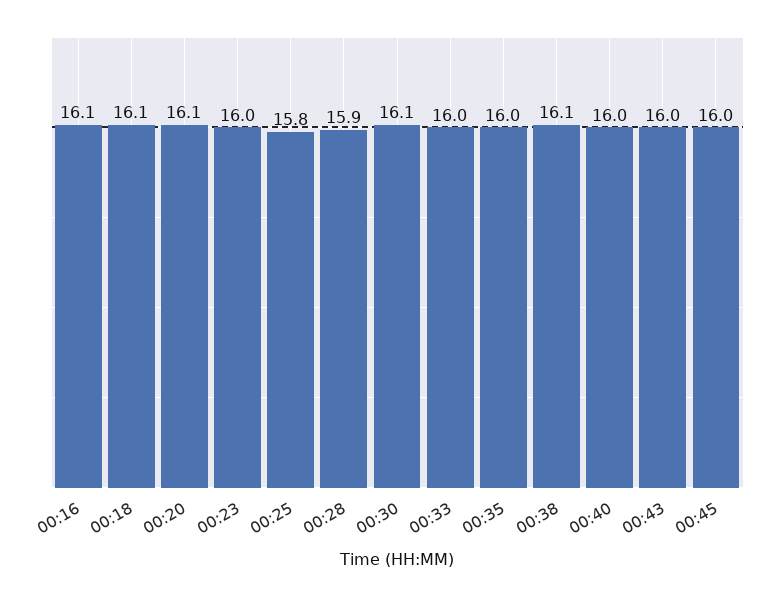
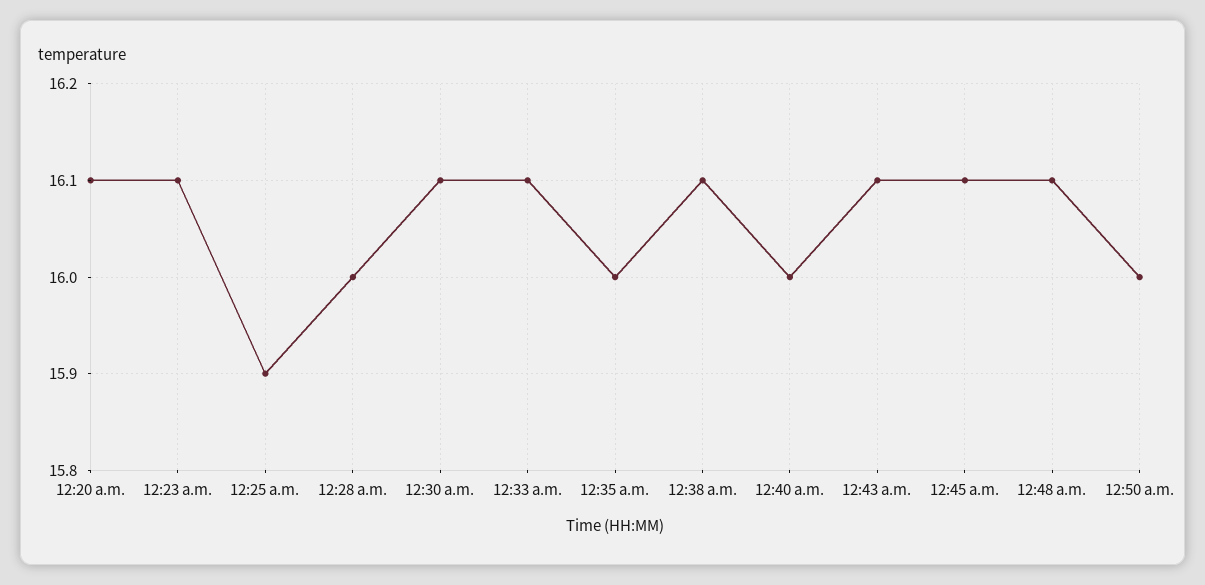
00:16: 16.1 -> none
00:18: 16.1 -> none
00:23: 16 -> 16.1
00:25: 15.8 -> 15.9
00:28: 15.9 -> 16
00:33: 16 -> 16.1
00:43: 16 -> 16.1
00:45: 16 -> 16.1
12:48 a.m.: none -> 16.1
12:50 a.m.: none -> 16

